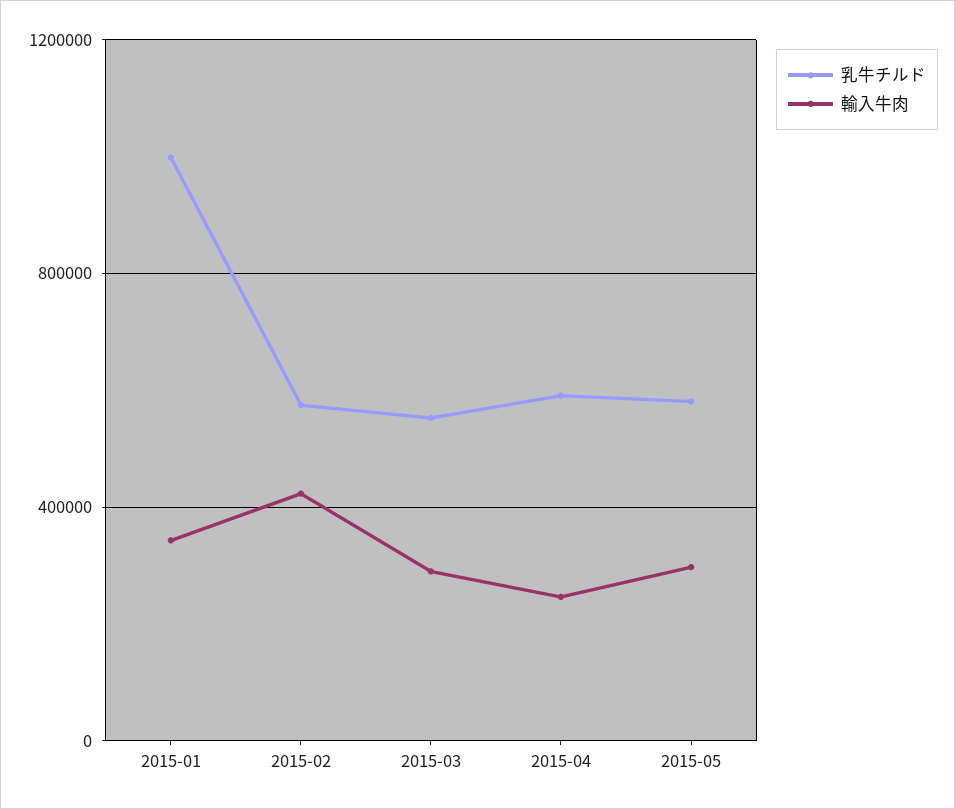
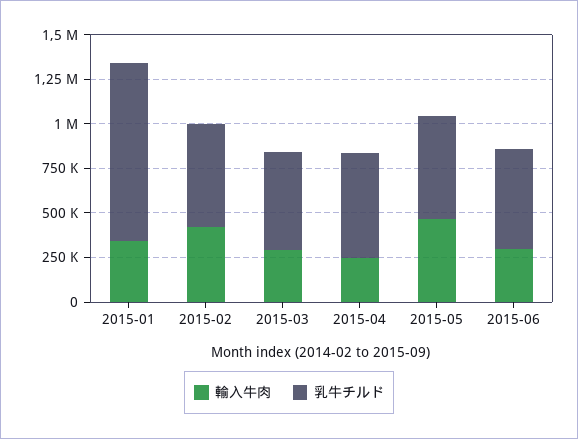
輸入牛肉, 2015-05: 300000 -> 450000
輸入牛肉, 2015-06: none -> 300000
乳牛チルド, 2015-06: none -> 550000

